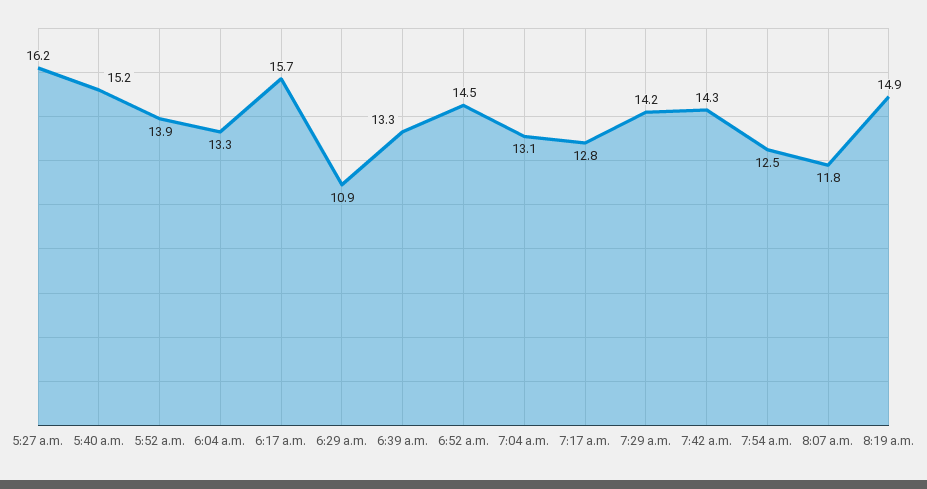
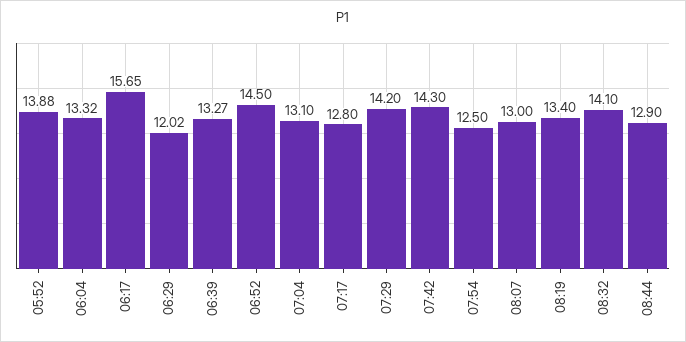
5:27 a.m.: 16.2 -> none
5:40 a.m.: 15.2 -> none
6:29 a.m.: 10.9 -> 12.02
8:07 a.m.: 11.8 -> 13
8:19 a.m.: 14.9 -> 13.4
08:32: none -> 14.1
08:44: none -> 12.9

